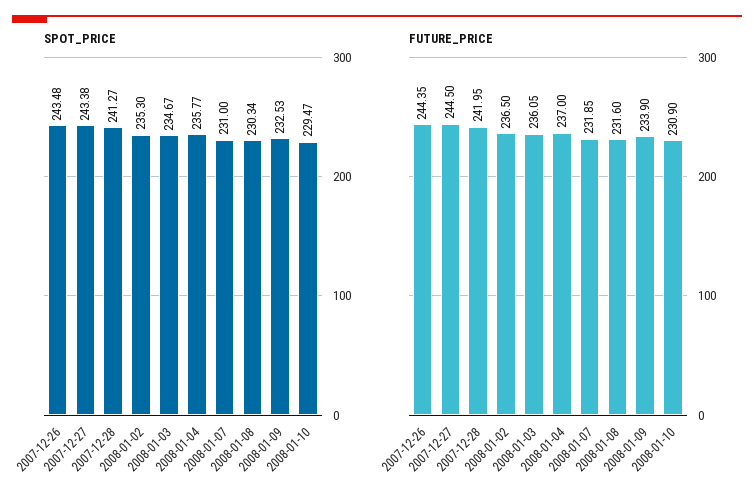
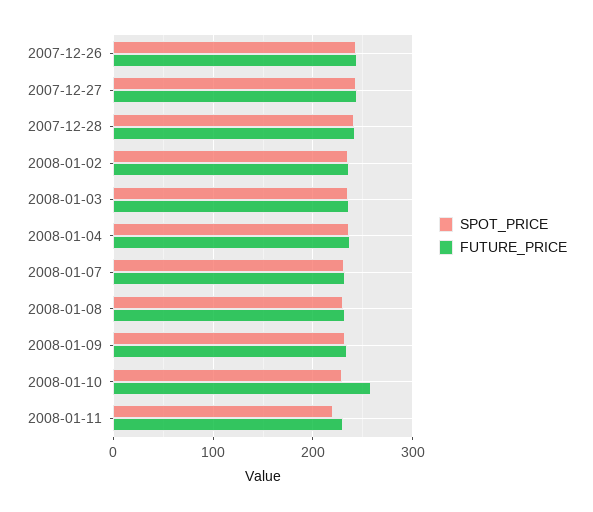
FUTURE_PRICE, 2008-01-10: 230.9 -> 260
SPOT_PRICE, 2008-01-11: none -> 220
FUTURE_PRICE, 2008-01-11: none -> 230

